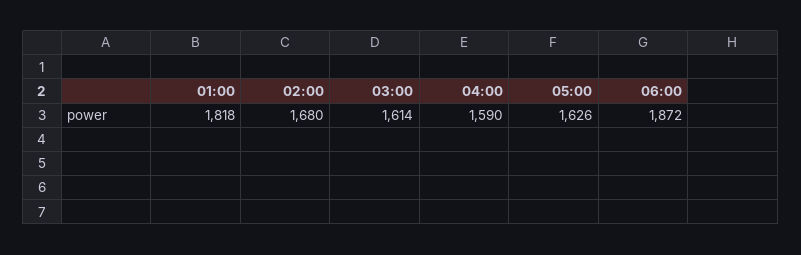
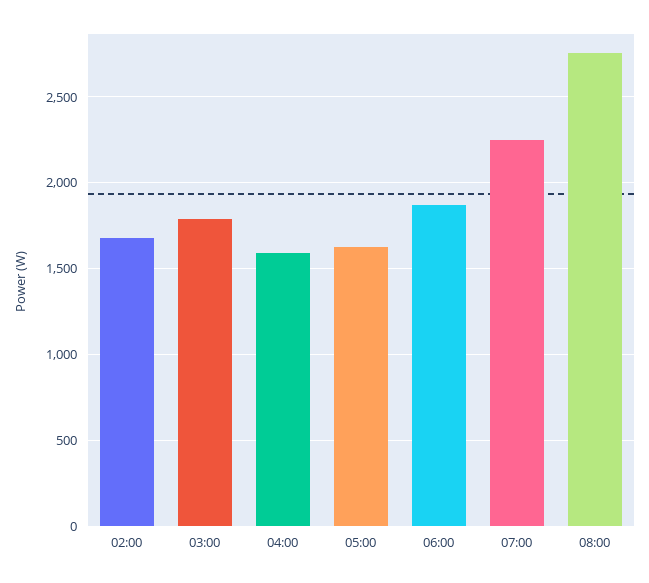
01:00: 1818 -> none
03:00: 1614 -> 1800
07:00: none -> 2250
08:00: none -> 2750

